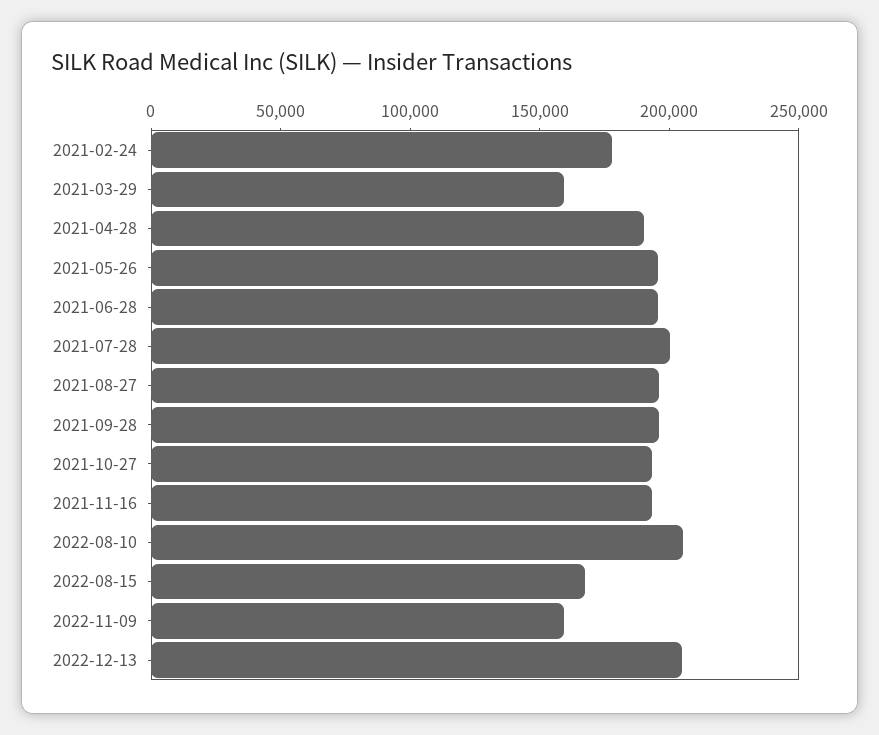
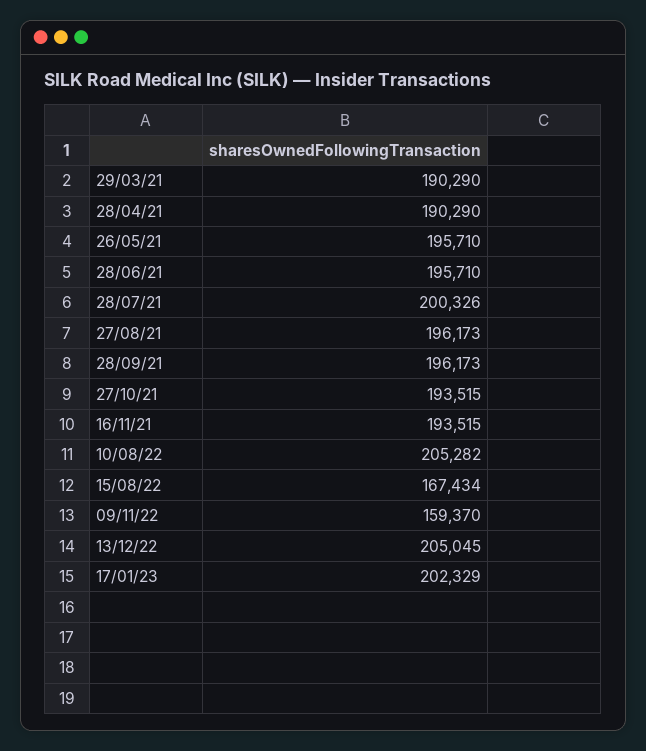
2021-02-24: 180000 -> none
2021-03-29: 160000 -> 190290
17/01/23: none -> 202329

